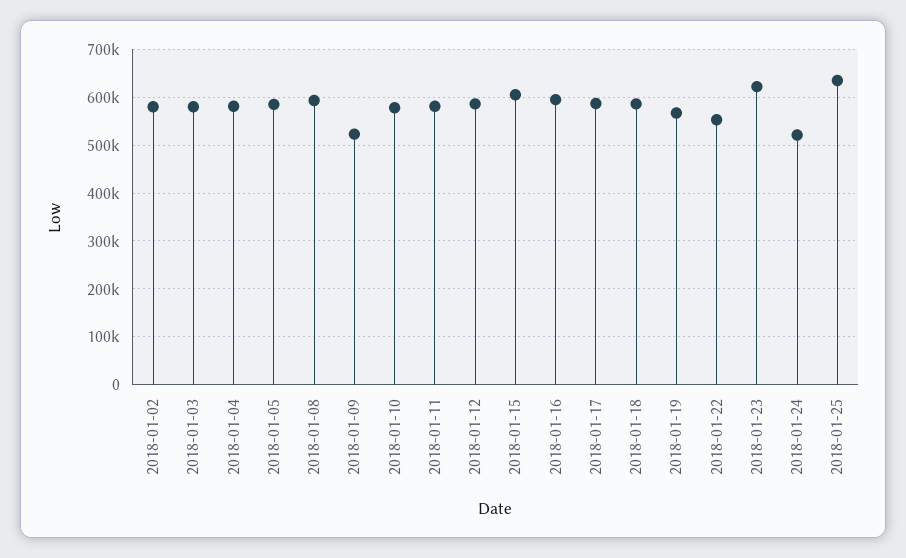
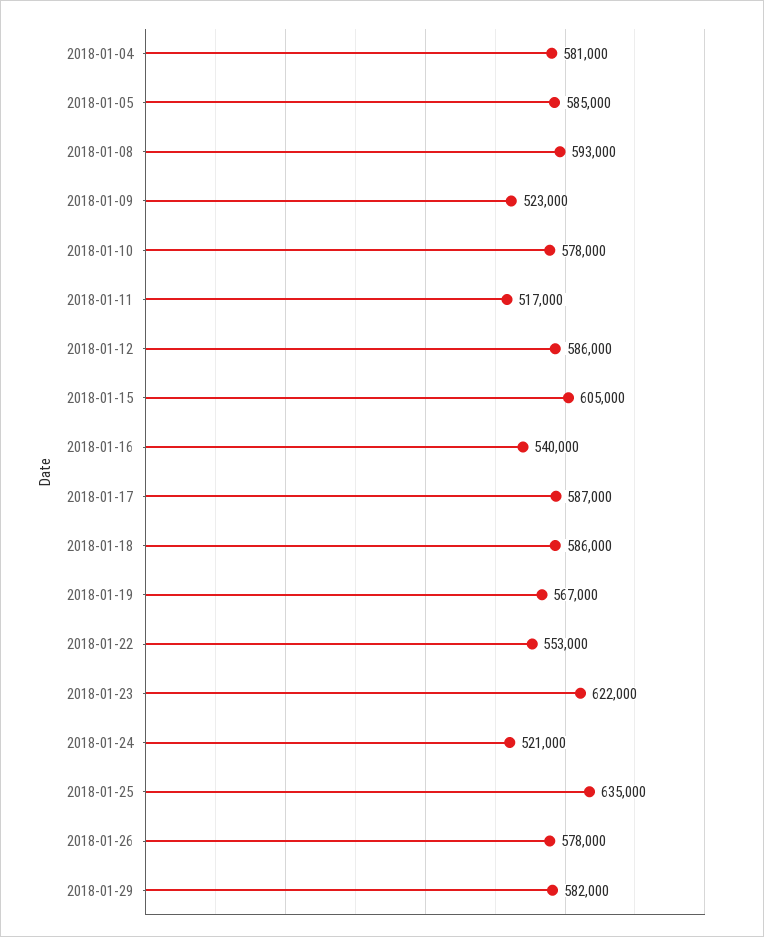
2018-01-02: 580000 -> none
2018-01-03: 580000 -> none
2018-01-11: 580000 -> 517000
2018-01-16: 600000 -> 540000
2018-01-26: none -> 578000
2018-01-29: none -> 582000

